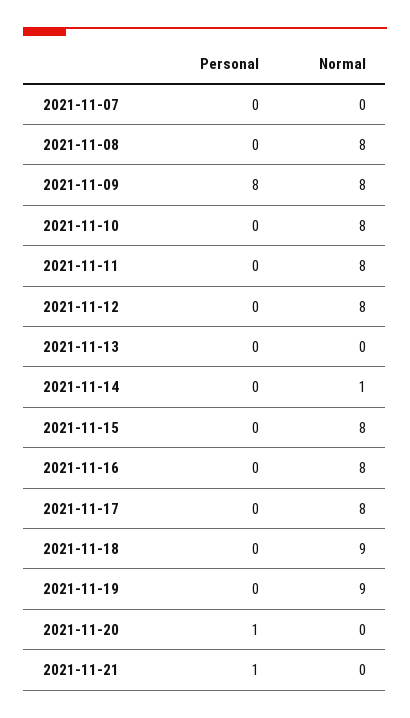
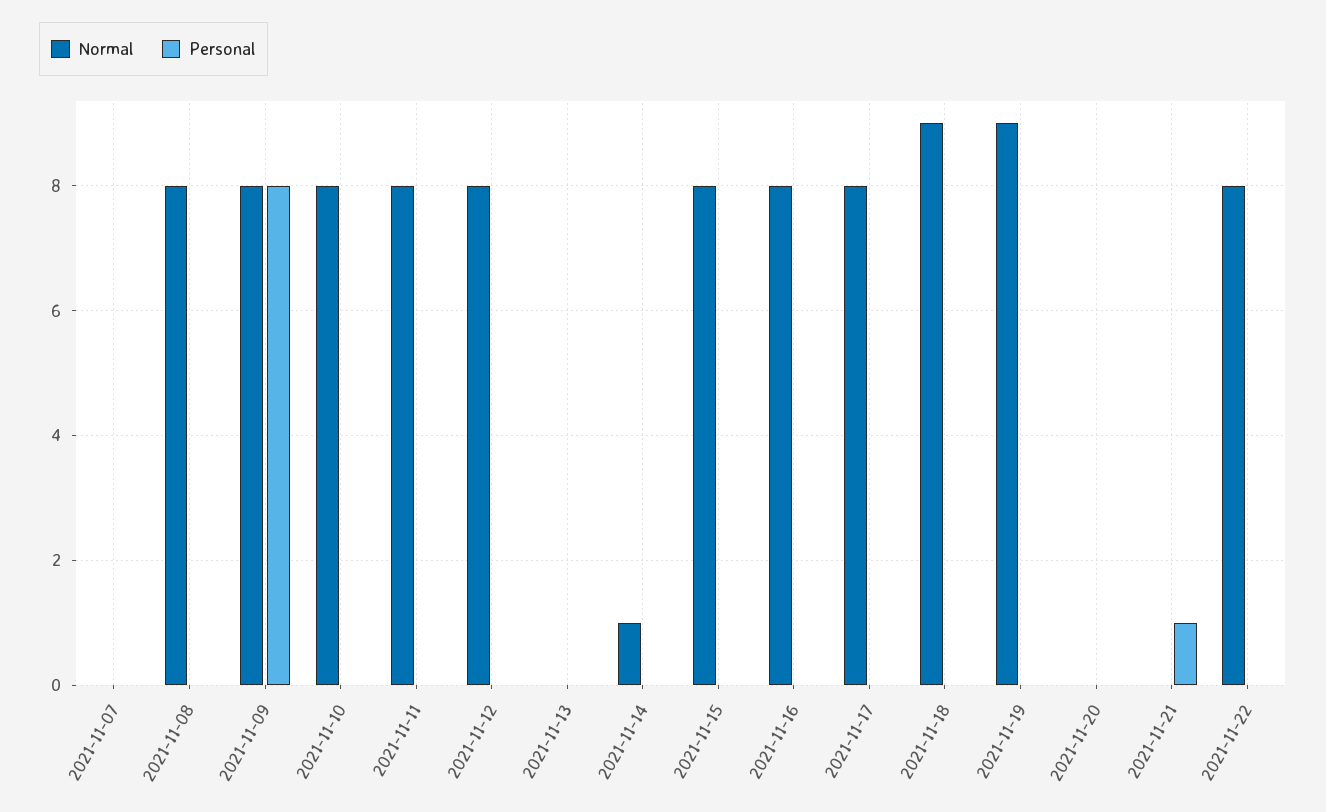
Personal, 2021-11-20: 1 -> 0
Normal, 2021-11-22: none -> 8
Personal, 2021-11-22: none -> 0

